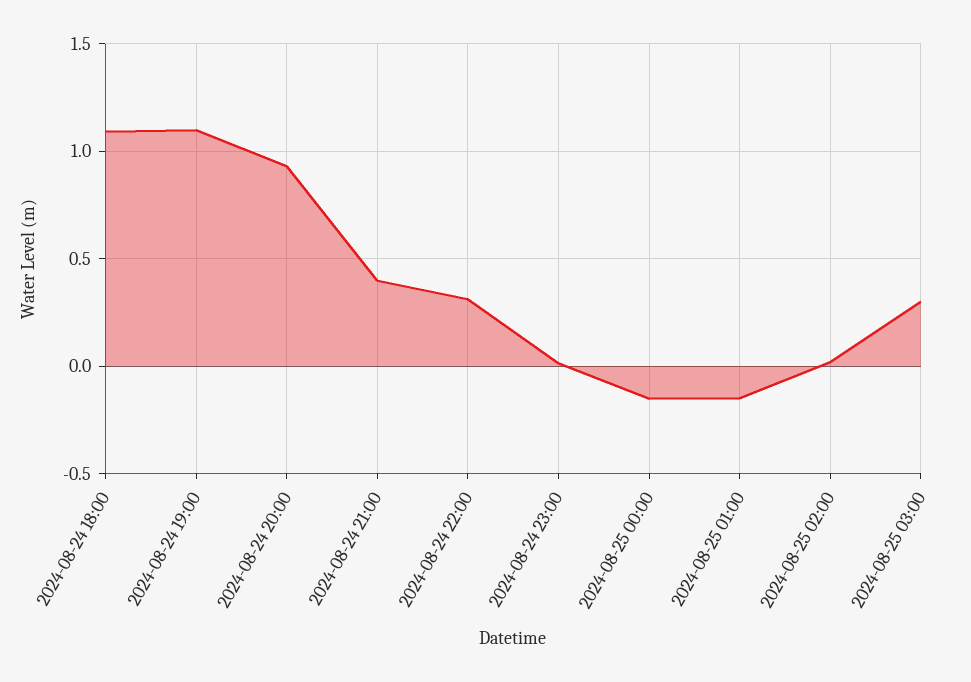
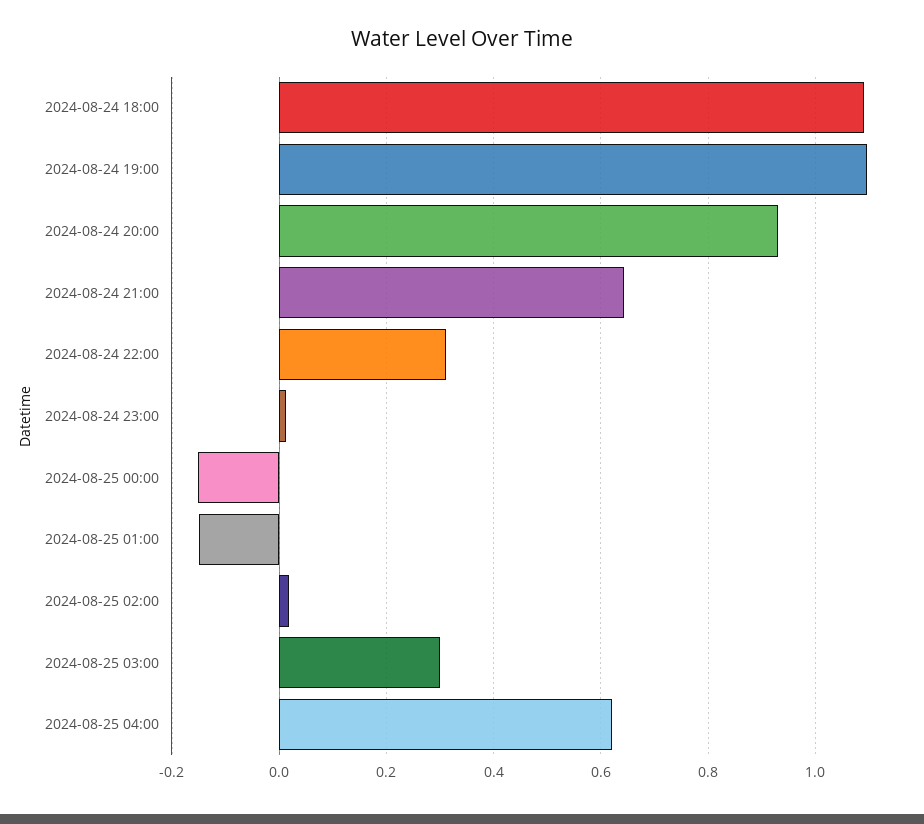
2024-08-24 21:00: 0.4 -> 0.64
2024-08-25 04:00: none -> 0.62

